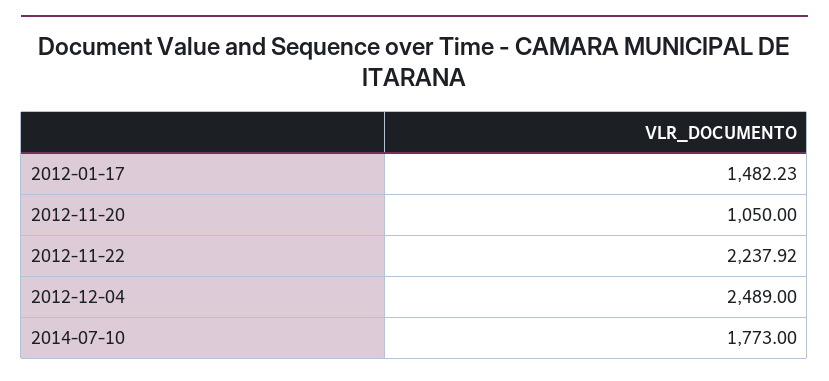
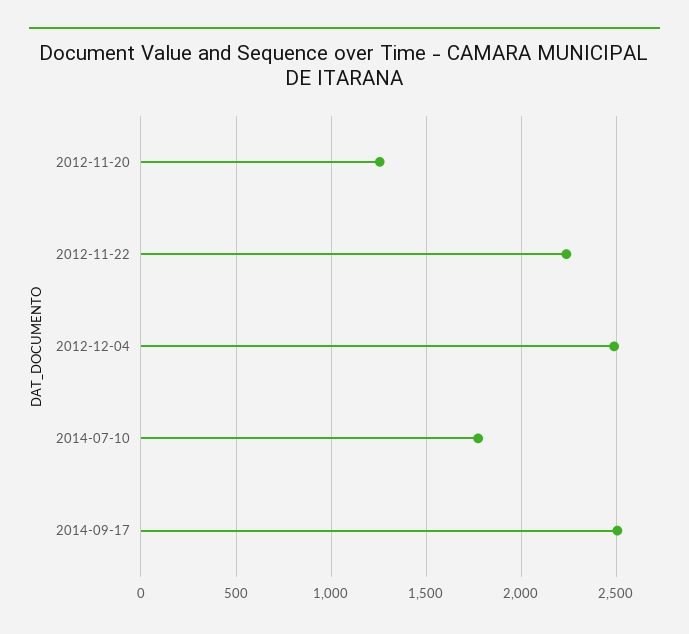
2012-01-17: 1482.23 -> none
2012-11-20: 1050 -> 1250
2014-09-17: none -> 2500

